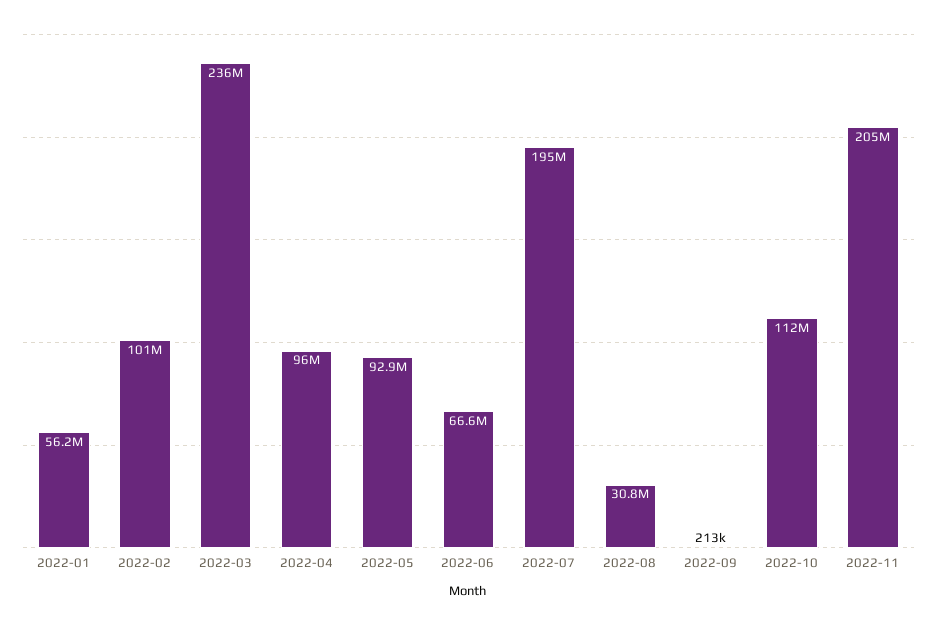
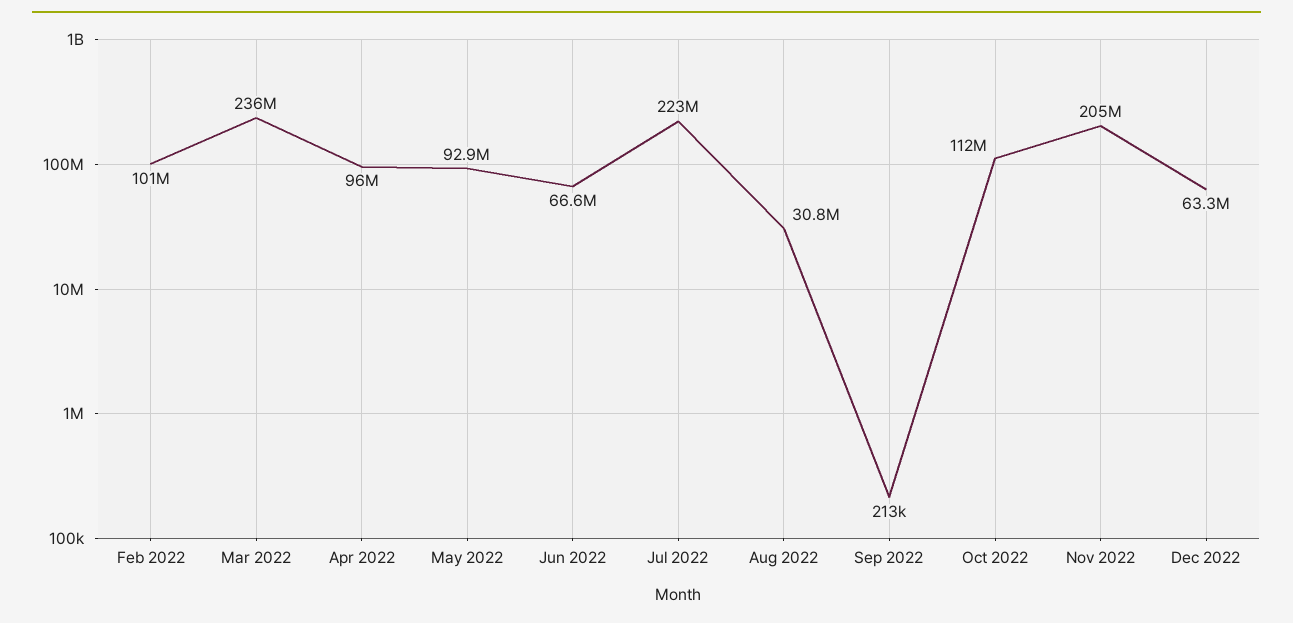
2022-01: 56200000 -> none
2022-07: 195000000 -> 223000000
Dec 2022: none -> 63300000

